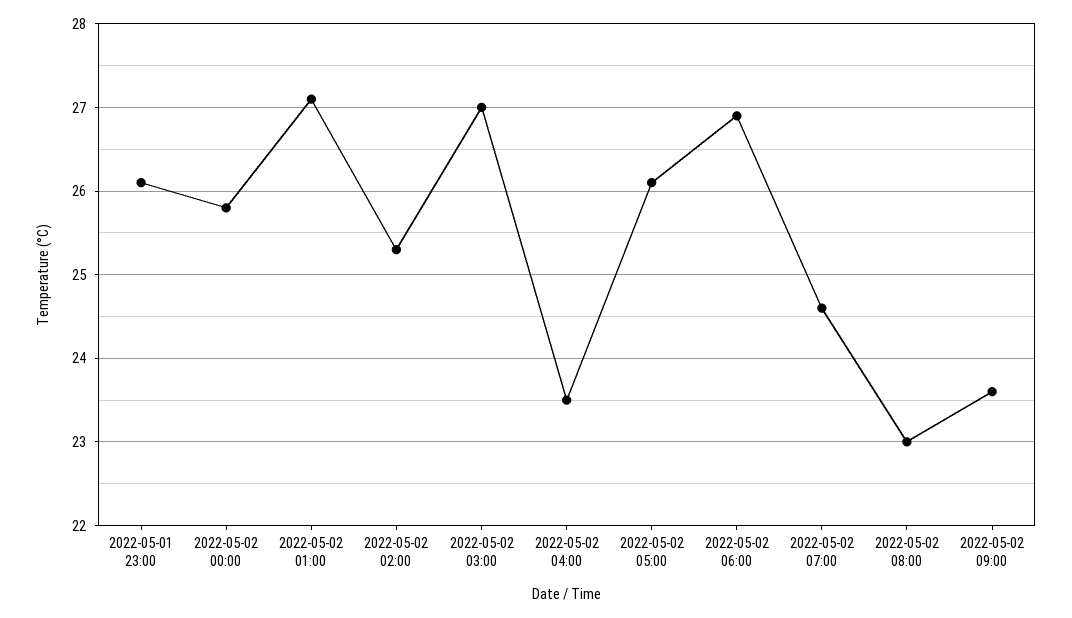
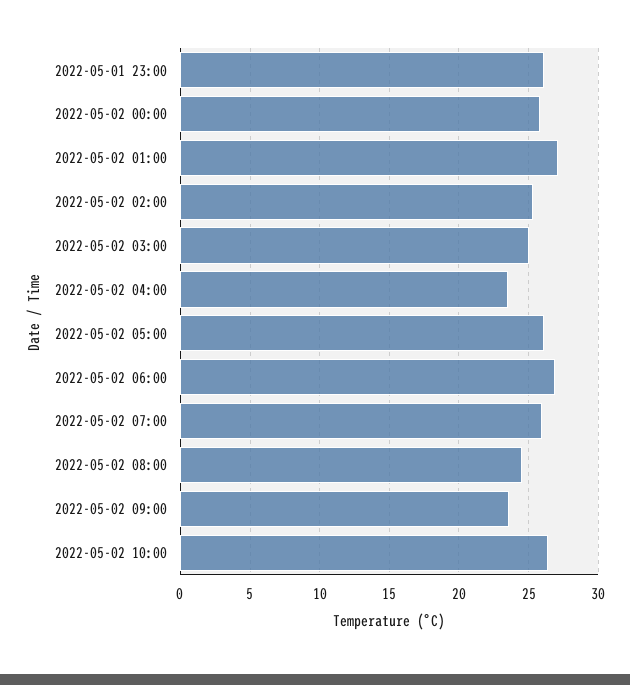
2022-05-02 03:00: 27 -> 25
2022-05-02 07:00: 24.6 -> 26
2022-05-02 08:00: 23 -> 24.5
2022-05-02 10:00: none -> 26.5

